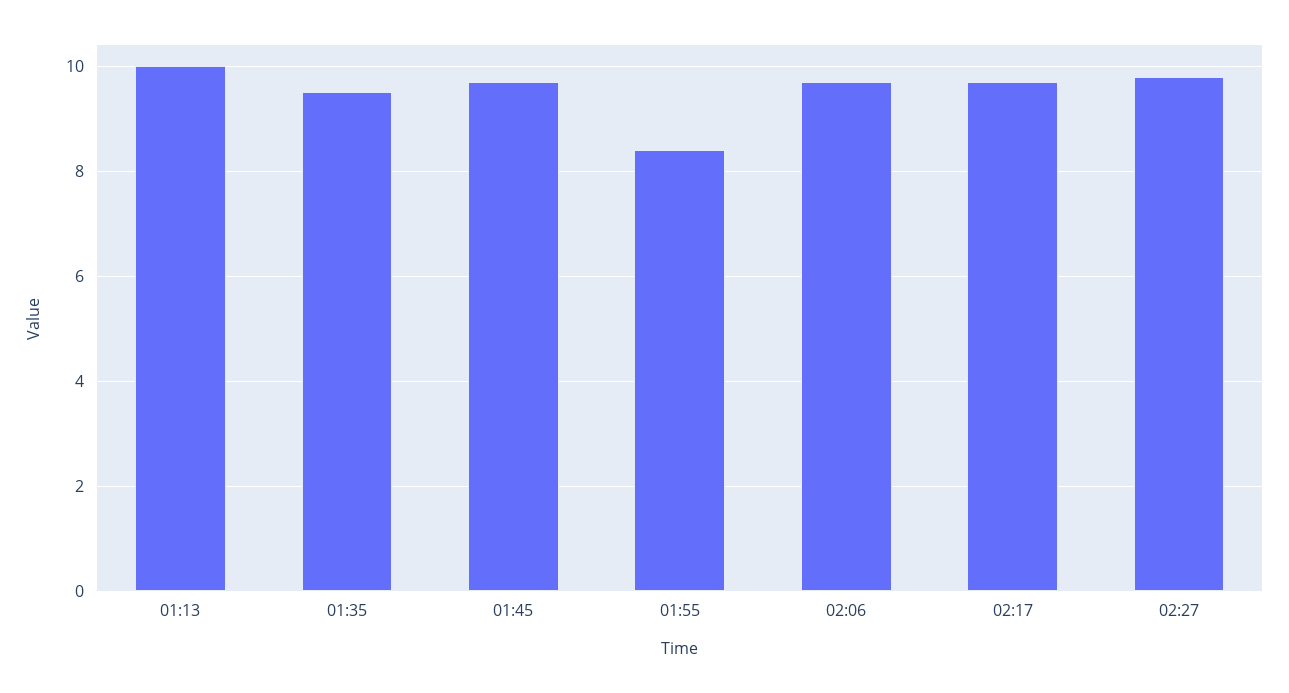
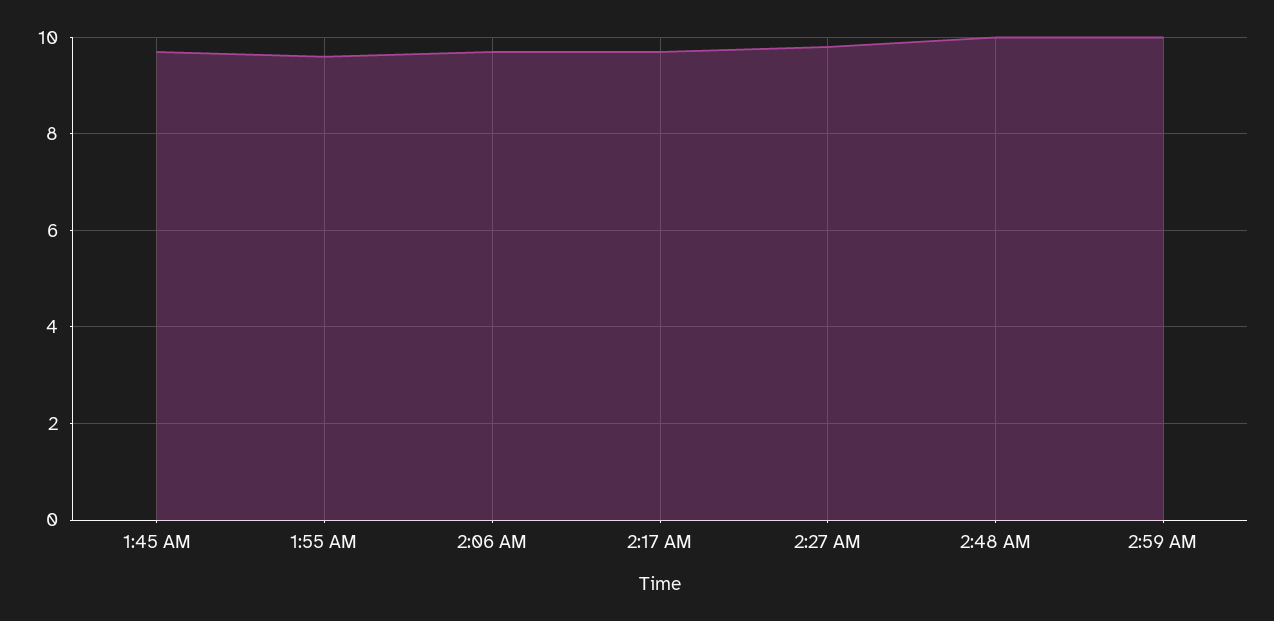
01:13: 10 -> none
01:35: 9.5 -> none
01:55: 8.5 -> 9.5
2:48 AM: none -> 10
2:59 AM: none -> 10

